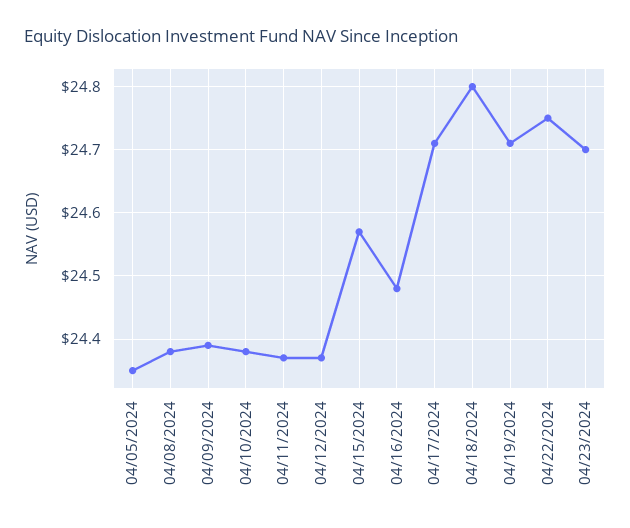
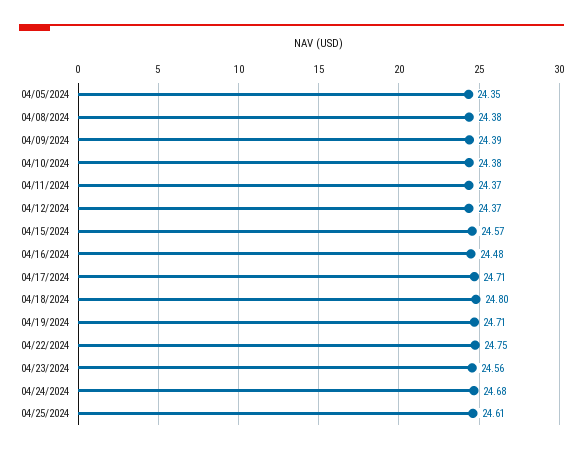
04/23/2024: 24.7 -> 24.56
04/24/2024: none -> 24.68
04/25/2024: none -> 24.61

